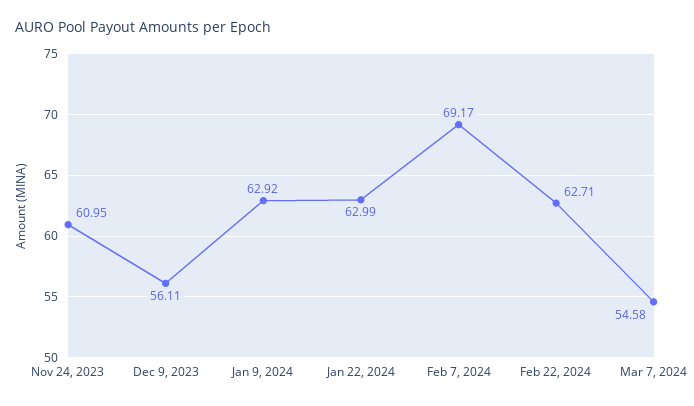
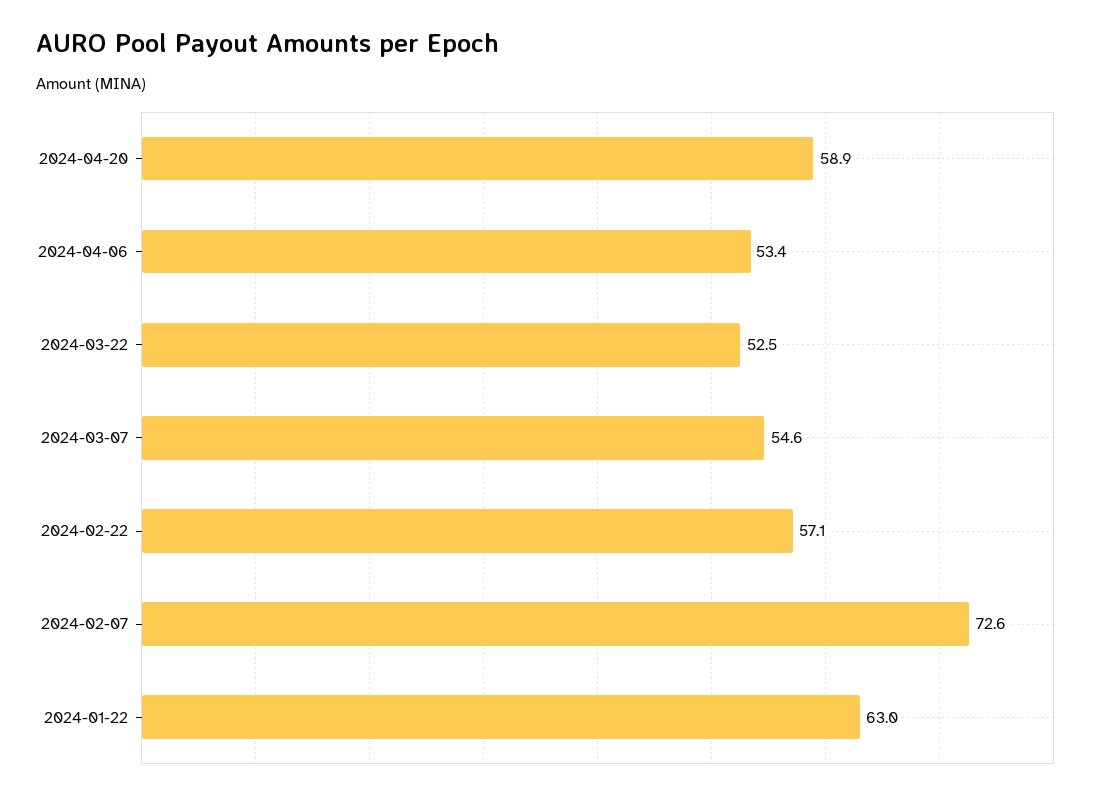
Nov 24, 2023: 60.95 -> none
Dec 9, 2023: 56.11 -> none
Jan 9, 2024: 62.92 -> none
Feb 7, 2024: 69.17 -> 72.6
Feb 22, 2024: 62.71 -> 57.1
2024-04-20: none -> 58.9
2024-04-06: none -> 53.4
2024-03-22: none -> 52.5

